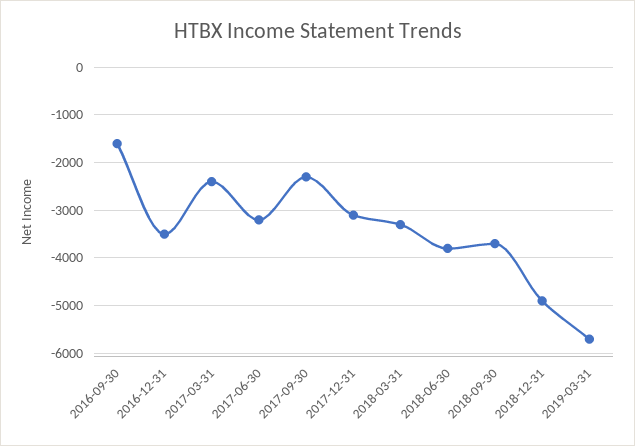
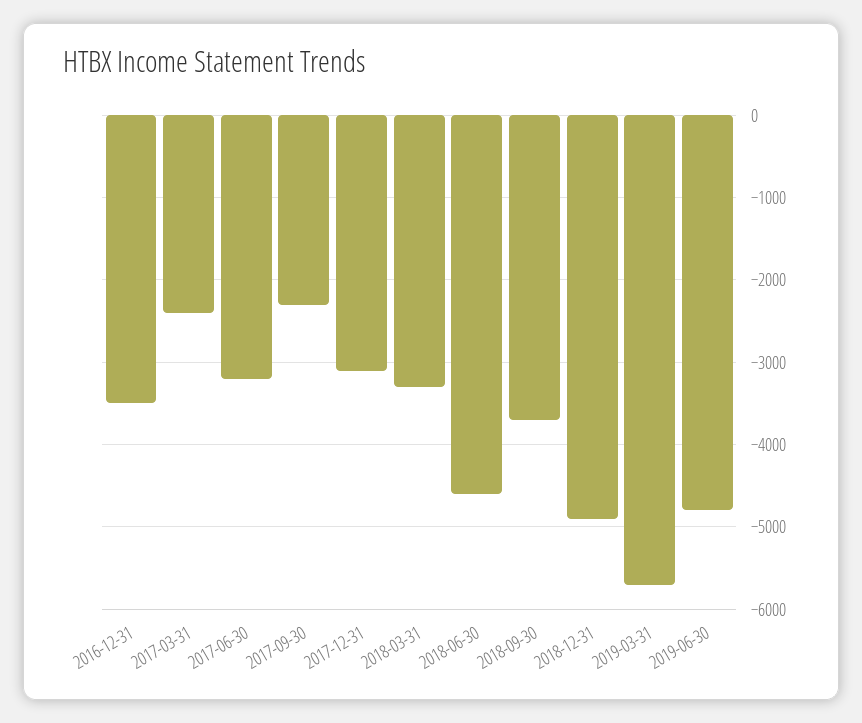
2016-09-30: -1600 -> none
2018-06-30: -3800 -> -4600
2019-06-30: none -> -4800

